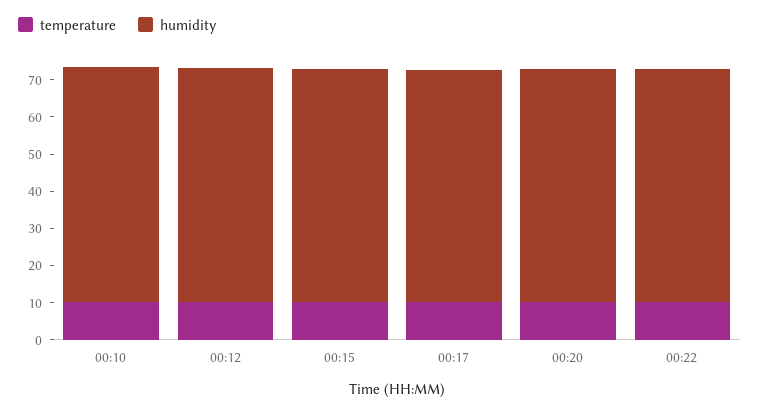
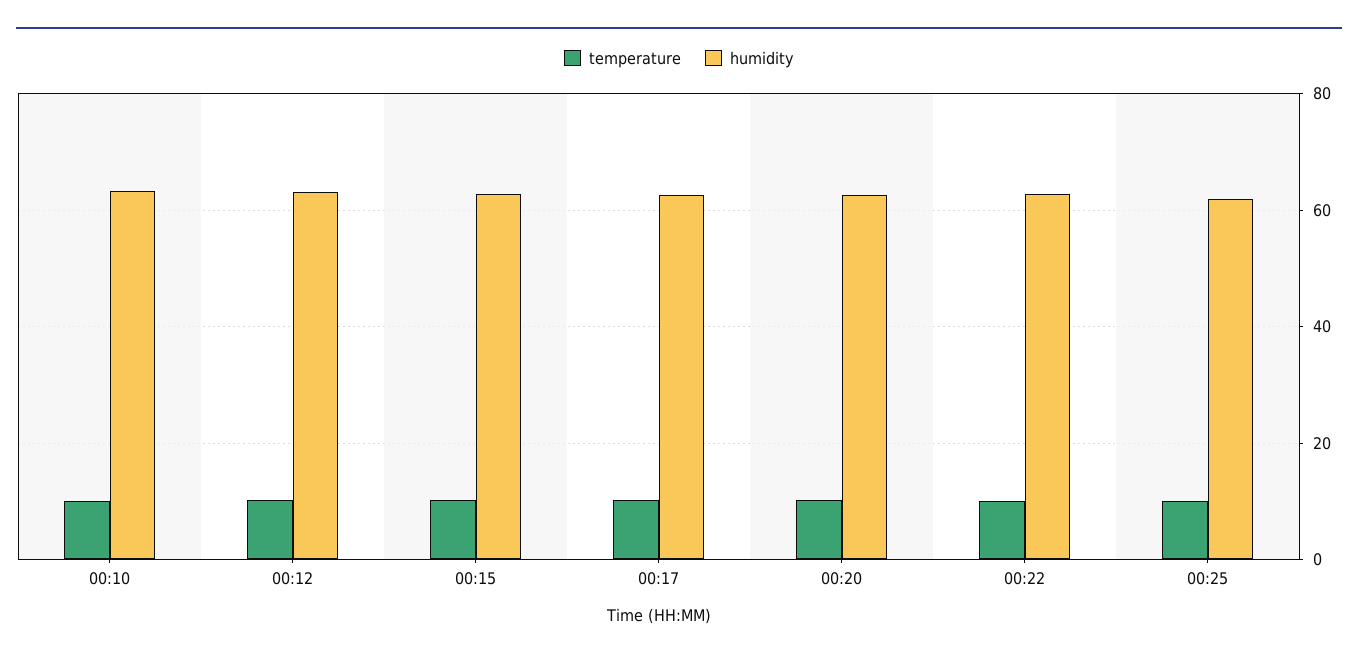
temperature, 00:25: none -> 10
humidity, 00:25: none -> 62

